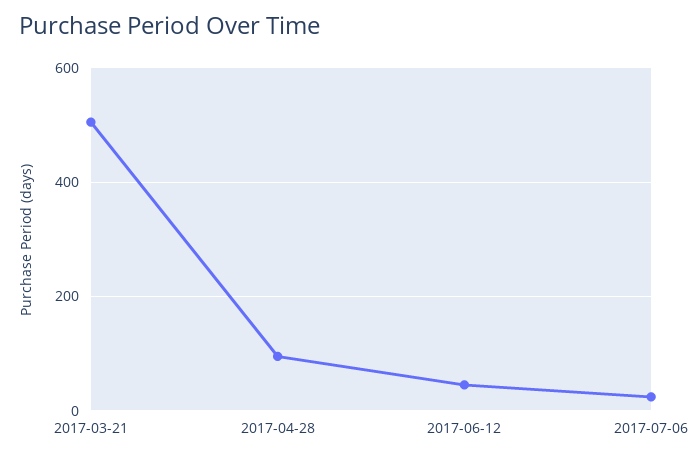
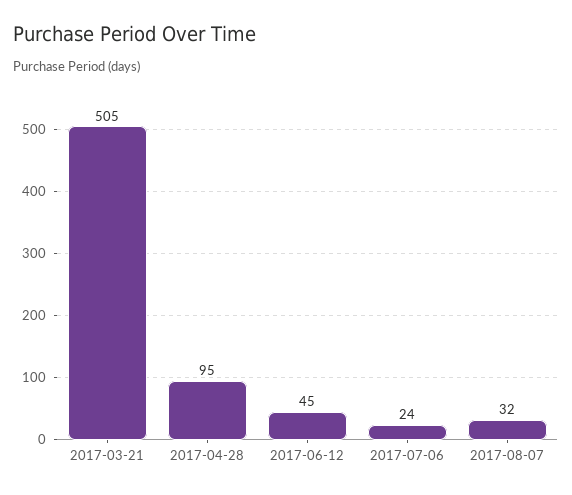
2017-08-07: none -> 32

